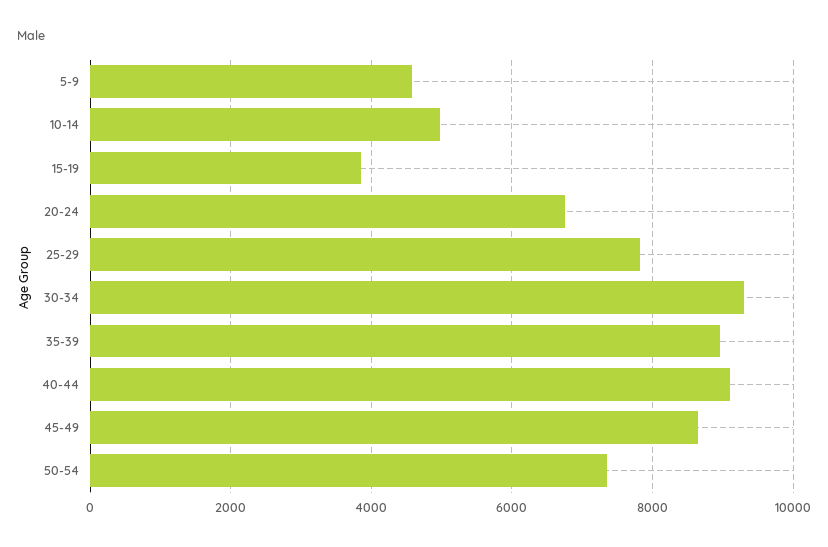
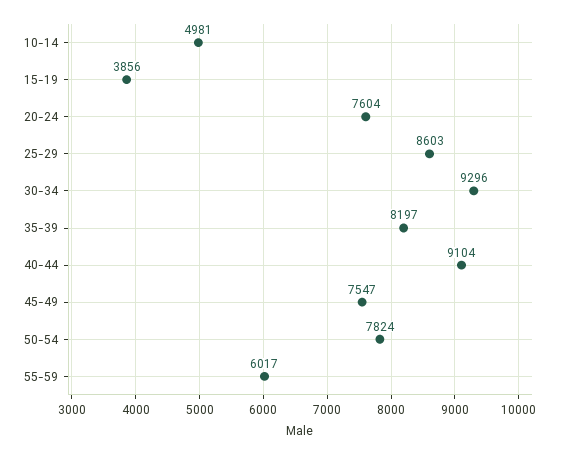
5-9: 4600 -> none
20-24: 6800 -> 7604
25-29: 7800 -> 8603
35-39: 9000 -> 8197
45-49: 8600 -> 7547
50-54: 7400 -> 7824
55-59: none -> 6017

